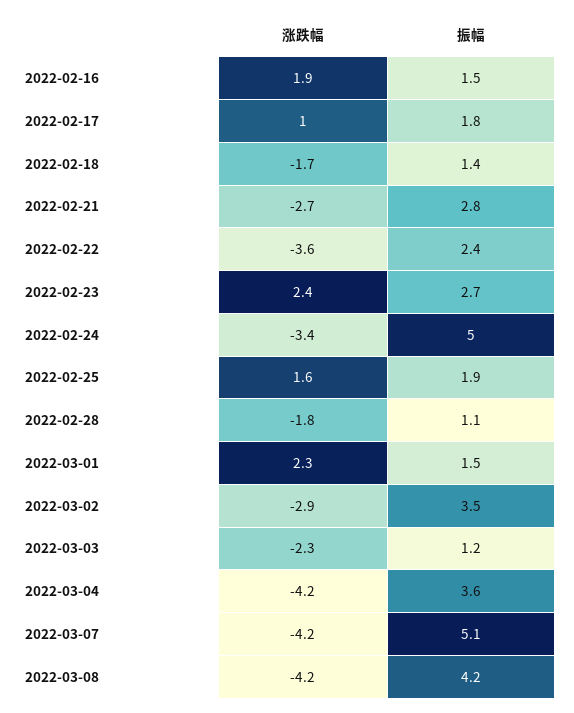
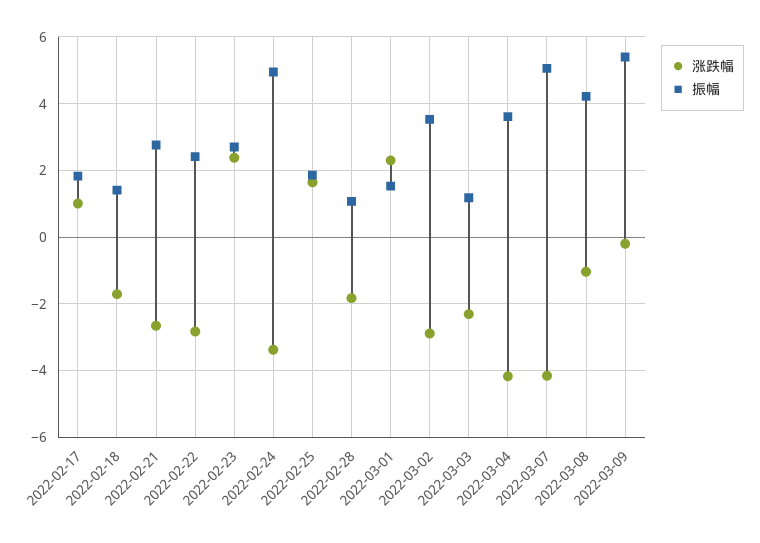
涨跌幅, 2022-02-16: 1.9 -> none
振幅, 2022-02-16: 1.5 -> none
涨跌幅, 2022-02-22: -3.6 -> -2.8
涨跌幅, 2022-03-08: -4.2 -> -1
涨跌幅, 2022-03-09: none -> -0.2
振幅, 2022-03-09: none -> 5.4

